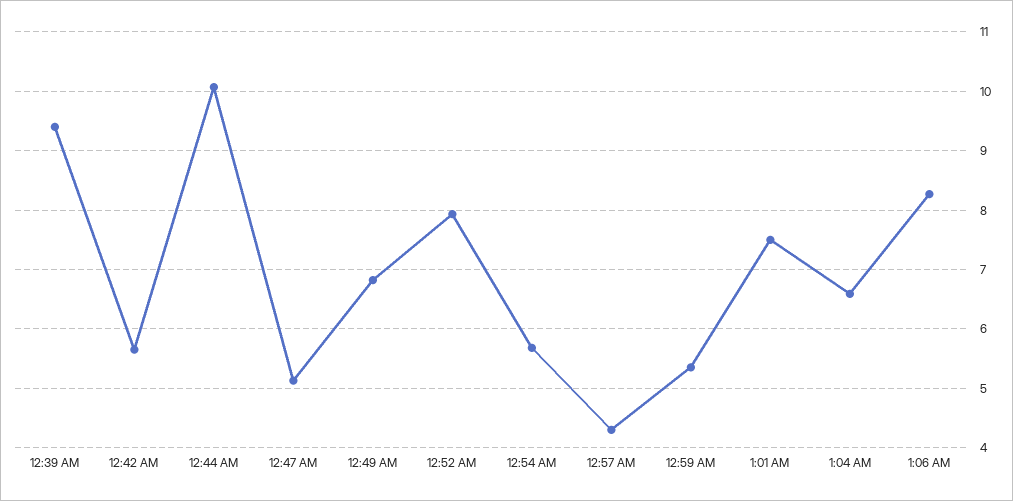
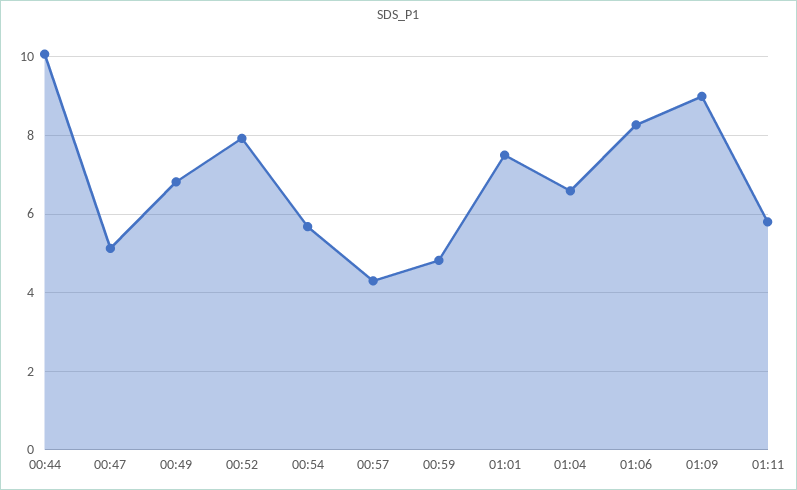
12:39 AM: 9.4 -> none
12:42 AM: 5.6 -> none
12:59 AM: 5.4 -> 4.8
01:09: none -> 9
01:11: none -> 5.8

